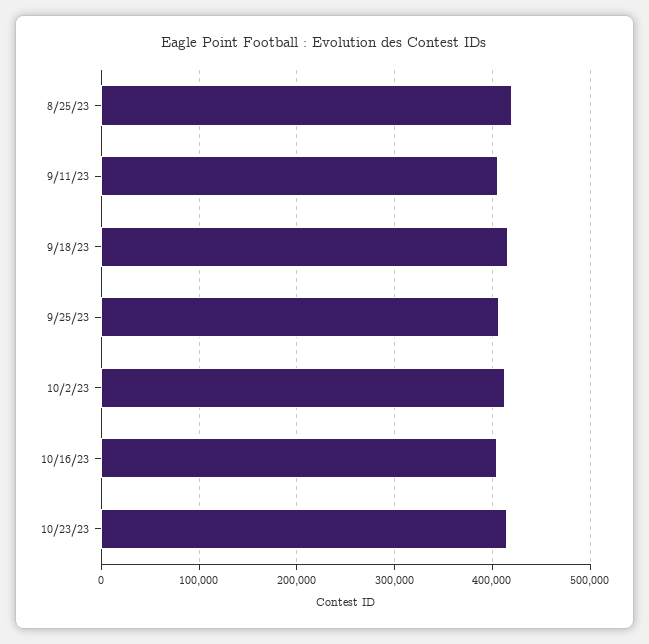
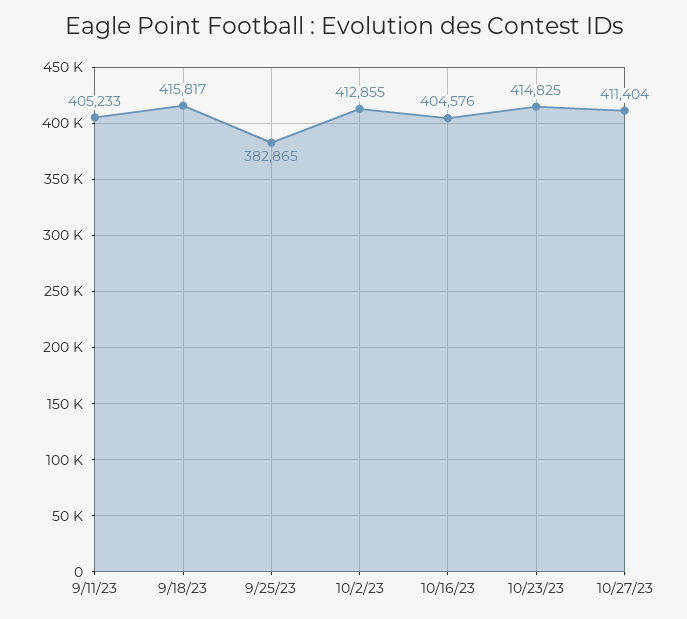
8/25/23: 420000 -> none
9/25/23: 410000 -> 382865
10/27/23: none -> 411404

